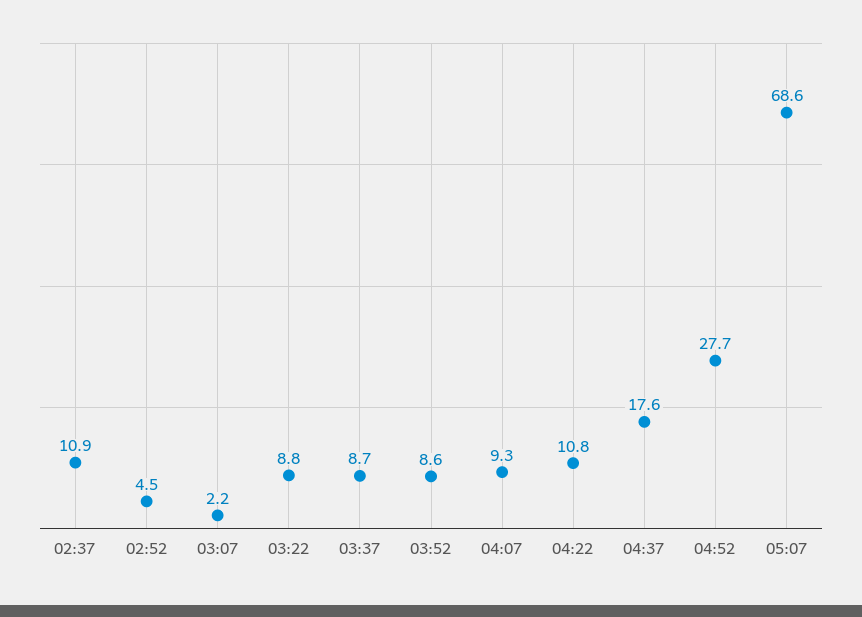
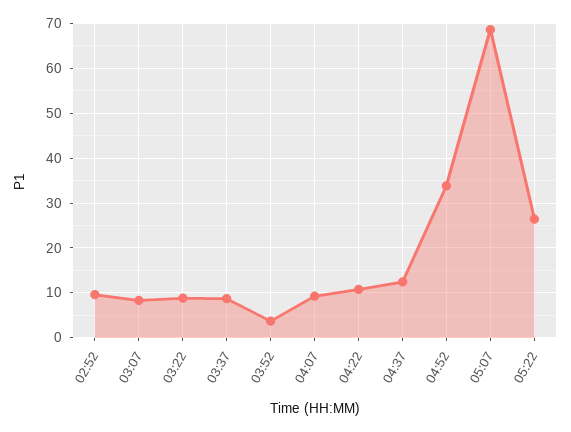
02:37: 10.9 -> none
02:52: 4.5 -> 10
03:07: 2.2 -> 8
03:52: 8.6 -> 4
04:37: 17.6 -> 12
04:52: 27.7 -> 34
05:22: none -> 26

